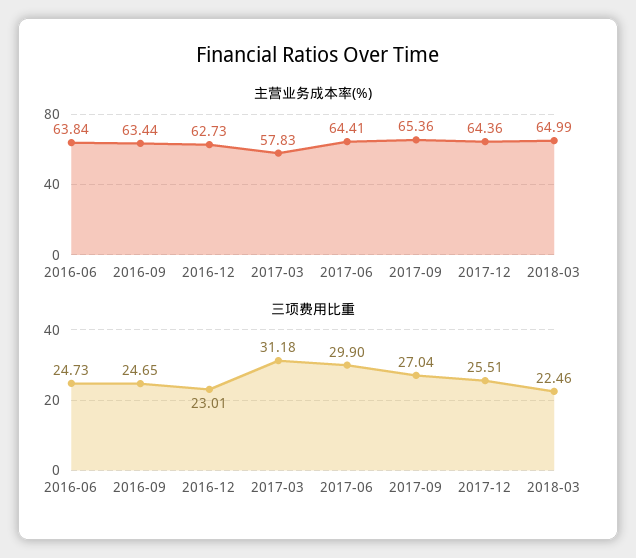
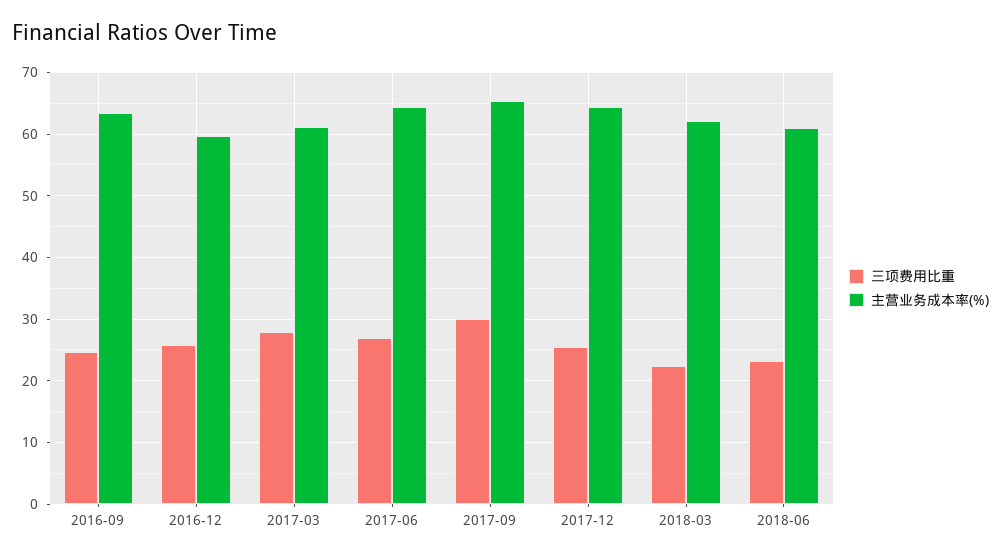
主营业务成本率(%), 2016-06: 63.84 -> none
主营业务成本率(%), 2016-12: 62.73 -> 60
主营业务成本率(%), 2017-03: 57.83 -> 61
主营业务成本率(%), 2018-03: 64.99 -> 62
三项费用比重, 2016-06: 24.73 -> none
三项费用比重, 2016-12: 23.01 -> 26
三项费用比重, 2017-03: 31.18 -> 28
三项费用比重, 2017-06: 29.9 -> 27
三项费用比重, 2017-09: 27.04 -> 30
三项费用比重, 2018-06: none -> 23
主营业务成本率(%), 2018-06: none -> 61

